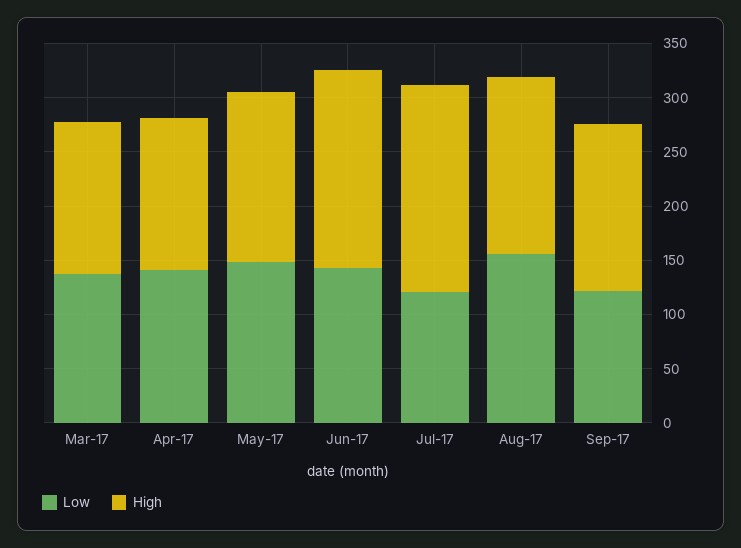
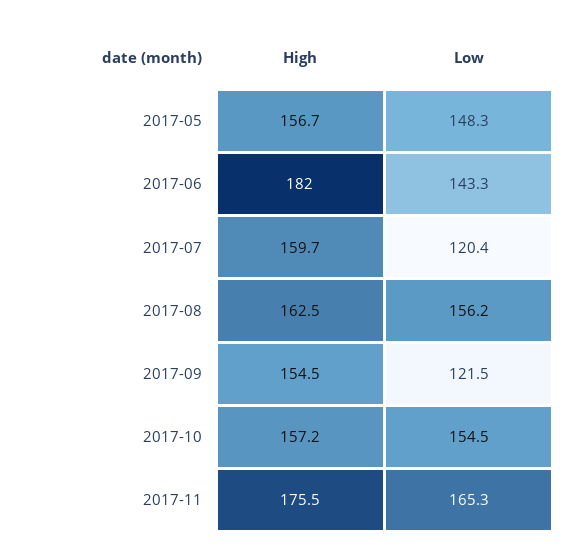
Low, Mar-17: 140 -> none
High, Mar-17: 140 -> none
Low, Apr-17: 140 -> none
High, Apr-17: 140 -> none
High, Jul-17: 190 -> 159.7
High, 2017-10: none -> 157.2
Low, 2017-10: none -> 154.5
High, 2017-11: none -> 175.5
Low, 2017-11: none -> 165.3

